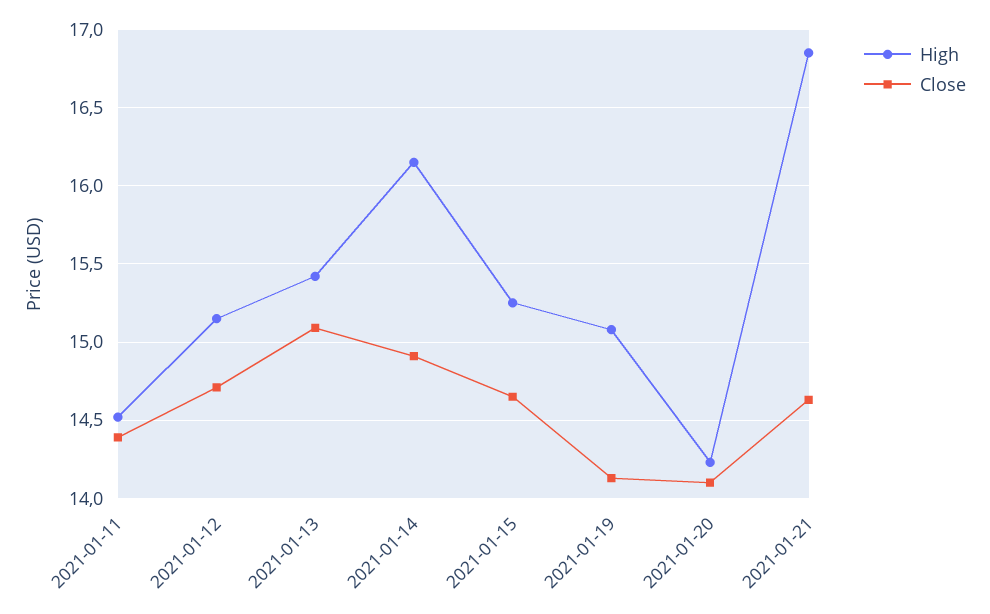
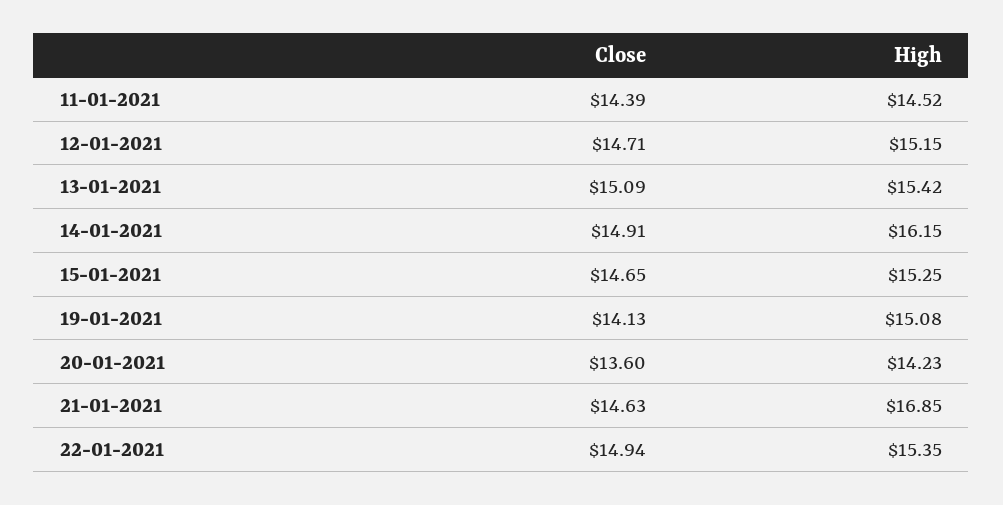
Close, 2021-01-20: 14.1 -> 13.6
Close, 22-01-2021: none -> 14.94
High, 22-01-2021: none -> 15.35

